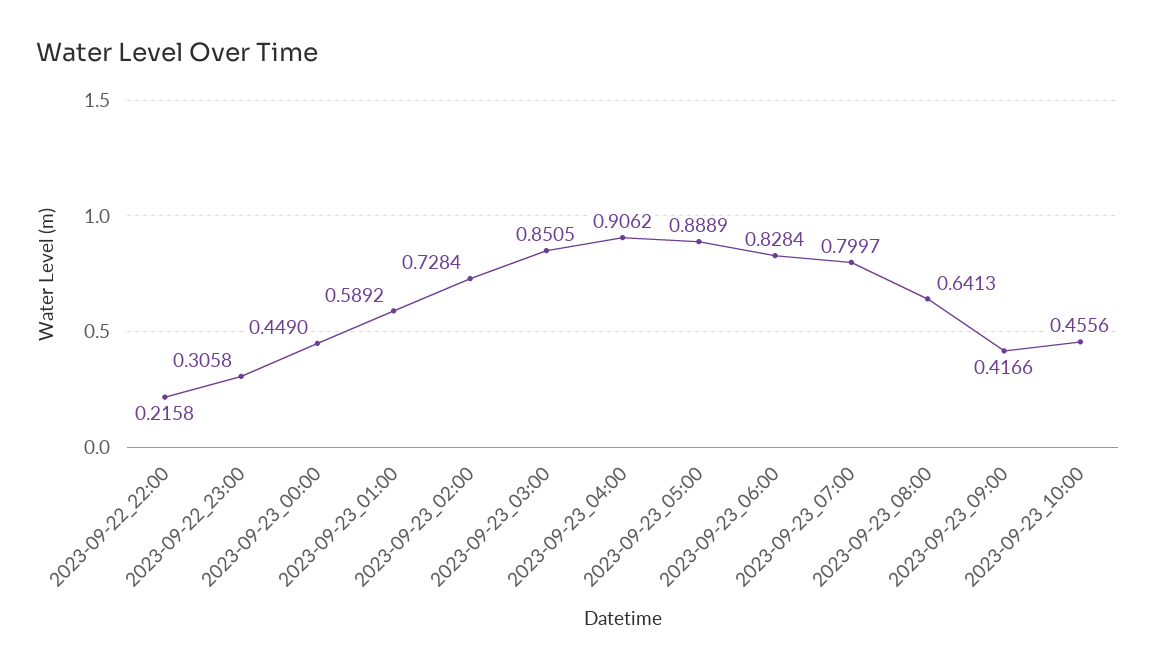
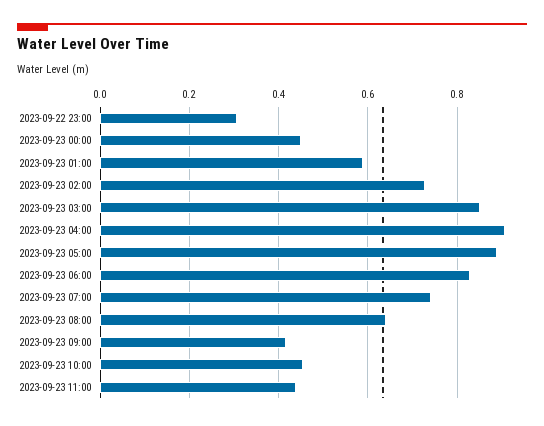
2023-09-22_22:00: 0.2158 -> none
2023-09-23_07:00: 0.7997 -> 0.74
2023-09-23 11:00: none -> 0.44

